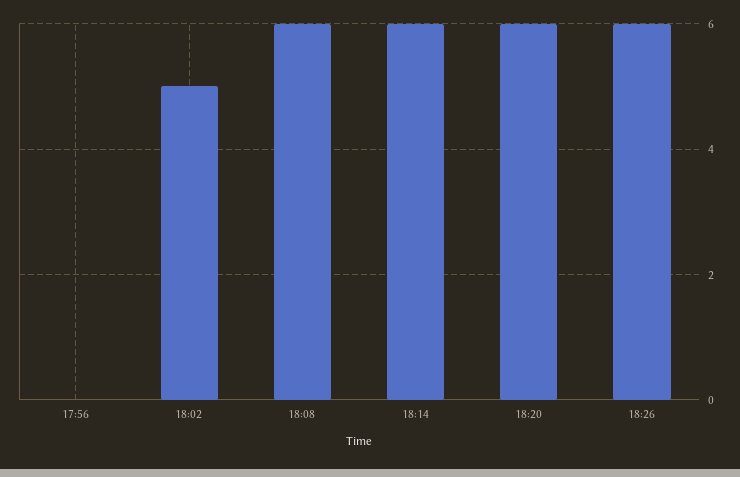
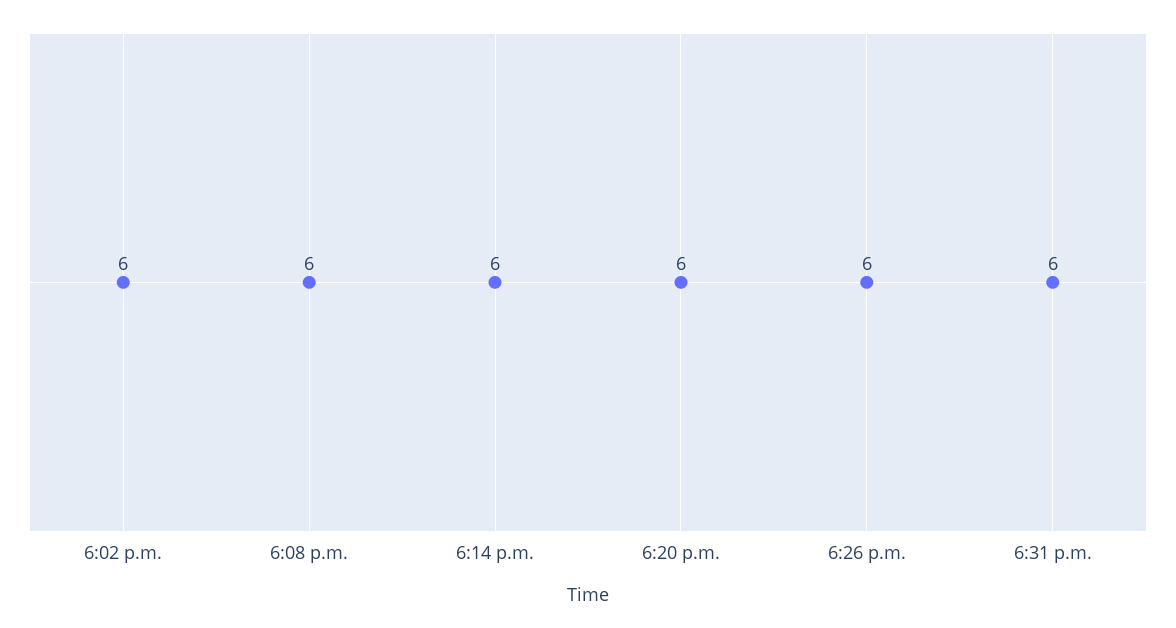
17:56: 0 -> none
18:02: 5 -> 6
6:31 p.m.: none -> 6

